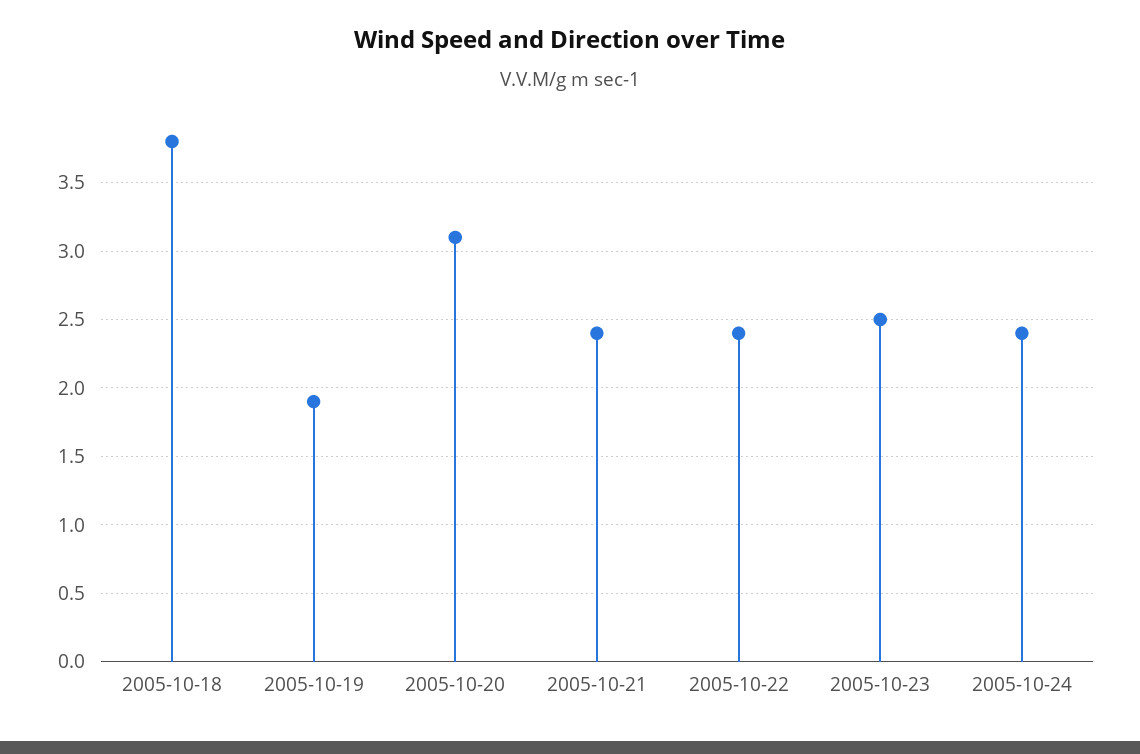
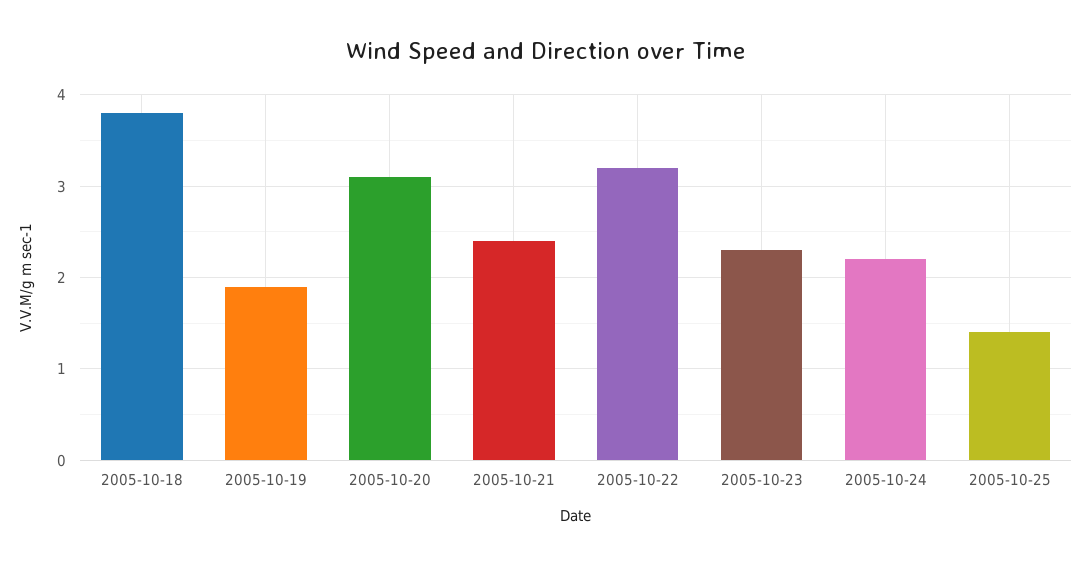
2005-10-22: 2.4 -> 3.2
2005-10-23: 2.5 -> 2.3
2005-10-24: 2.4 -> 2.2
2005-10-25: none -> 1.4

